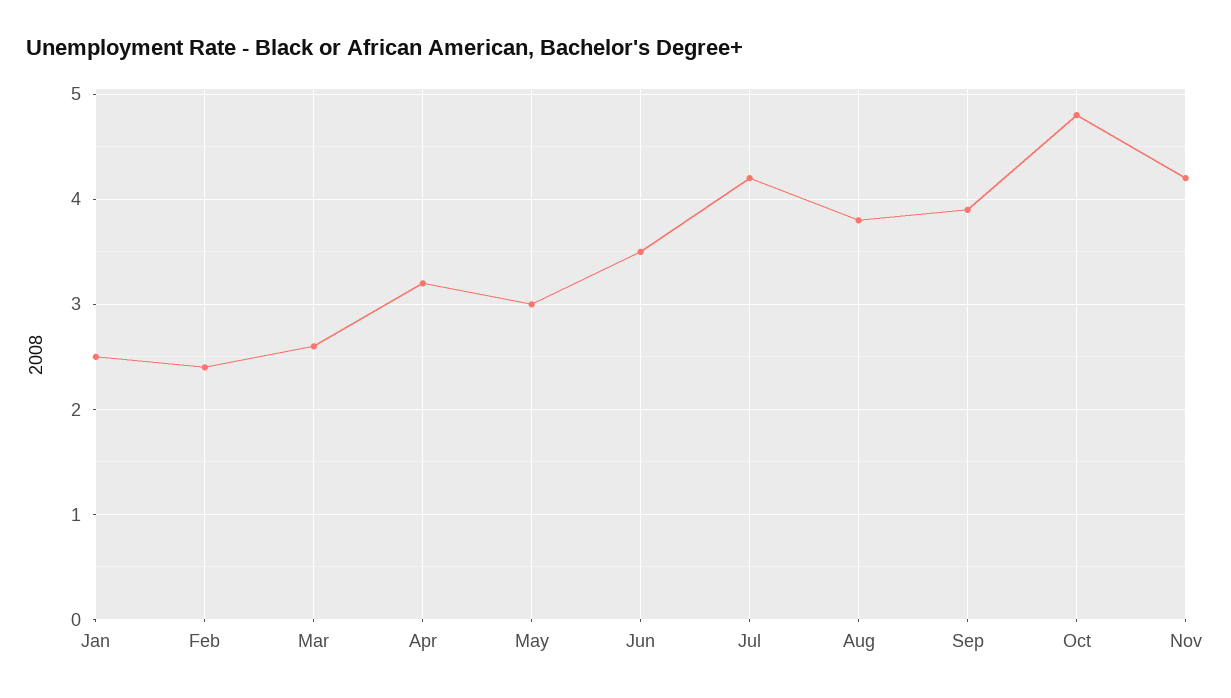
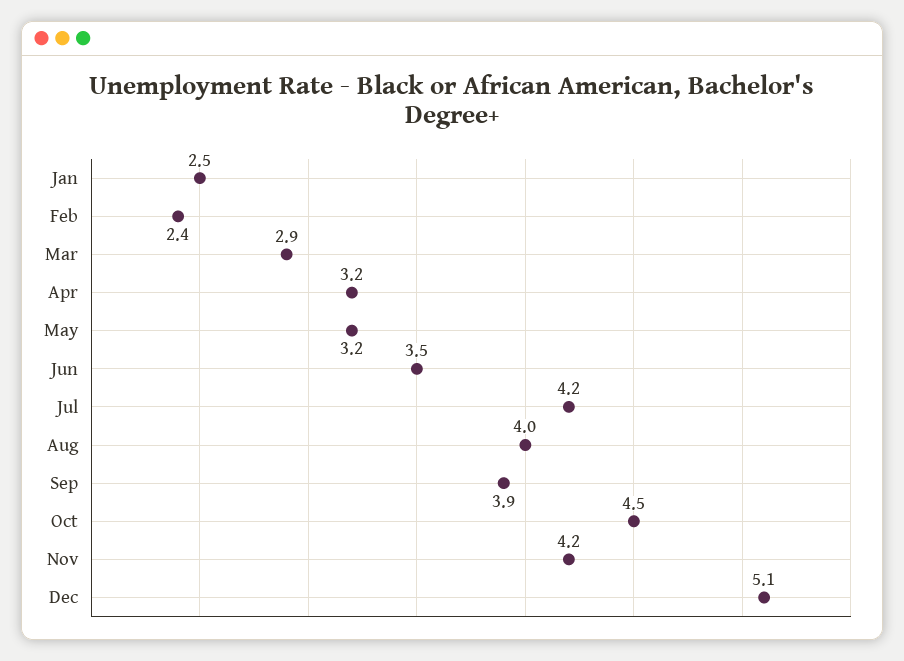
Mar: 2.6 -> 2.9
May: 3 -> 3.2
Aug: 3.8 -> 4
Oct: 4.8 -> 4.5
Dec: none -> 5.1

